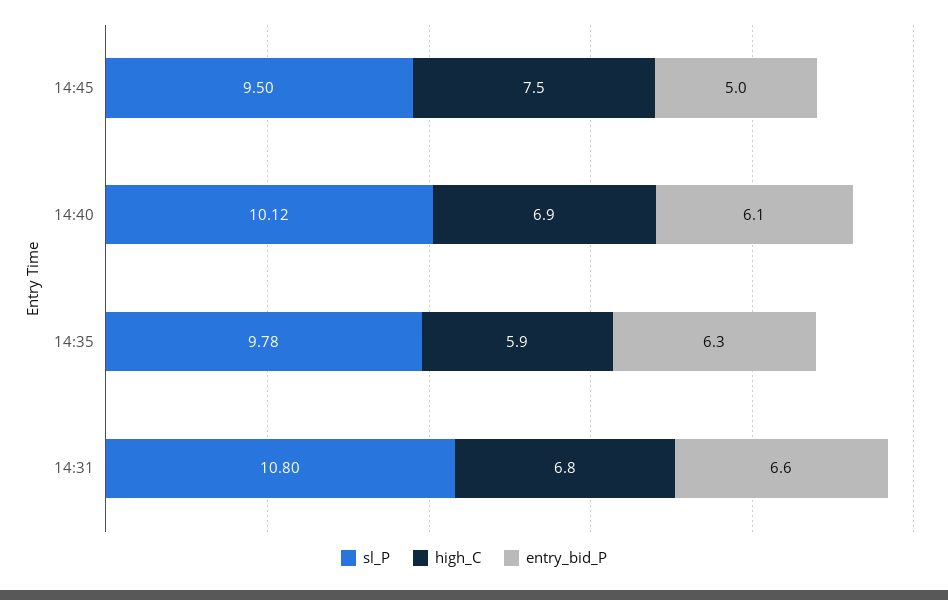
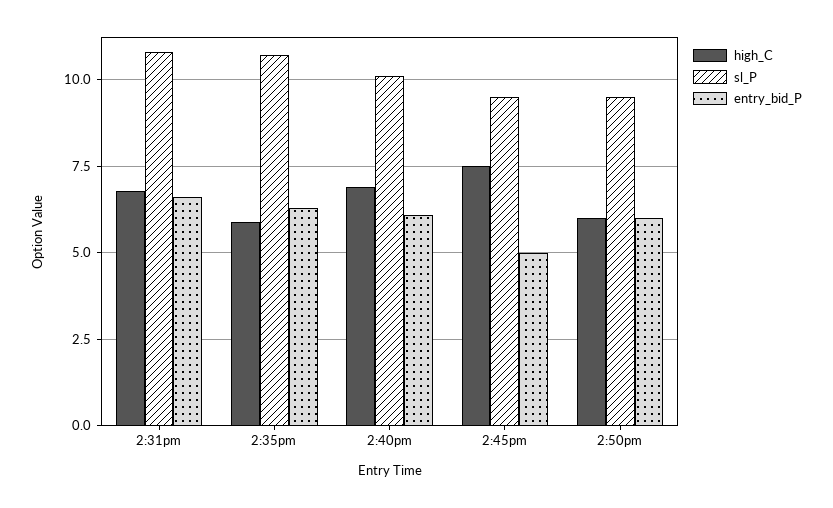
sl_P, 14:35: 9.78 -> 10.75
high_C, 2:50pm: none -> 6
sl_P, 2:50pm: none -> 9.5
entry_bid_P, 2:50pm: none -> 6

